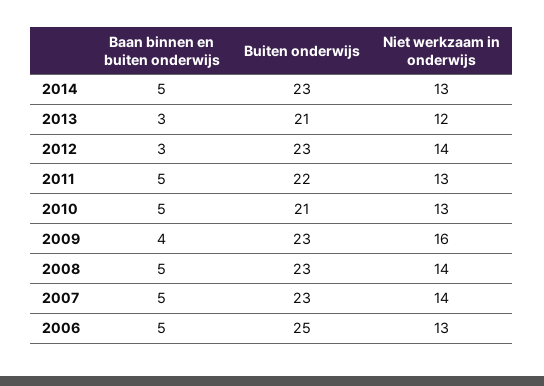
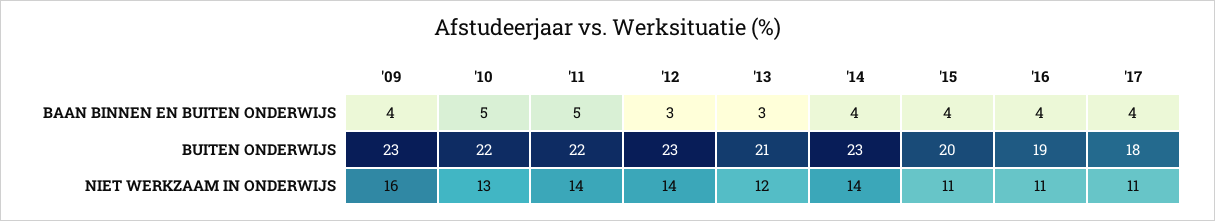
Baan binnen en buiten onderwijs, 2014: 5 -> 4
Niet werkzaam in onderwijs, 2014: 13 -> 14
Niet werkzaam in onderwijs, 2011: 13 -> 14
Buiten onderwijs, 2010: 21 -> 22
Baan binnen en buiten onderwijs, 2008: 5 -> none
Buiten onderwijs, 2008: 23 -> none
Niet werkzaam in onderwijs, 2008: 14 -> none
Baan binnen en buiten onderwijs, 2007: 5 -> none
Buiten onderwijs, 2007: 23 -> none
Niet werkzaam in onderwijs, 2007: 14 -> none
Baan binnen en buiten onderwijs, 2006: 5 -> none
Buiten onderwijs, 2006: 25 -> none
Niet werkzaam in onderwijs, 2006: 13 -> none
Baan binnen en buiten onderwijs, '15: none -> 4
Baan binnen en buiten onderwijs, '16: none -> 4
Baan binnen en buiten onderwijs, '17: none -> 4
Buiten onderwijs, '15: none -> 20
Buiten onderwijs, '16: none -> 19
Buiten onderwijs, '17: none -> 18
Niet werkzaam in onderwijs, '15: none -> 11
Niet werkzaam in onderwijs, '16: none -> 11
Niet werkzaam in onderwijs, '17: none -> 11

